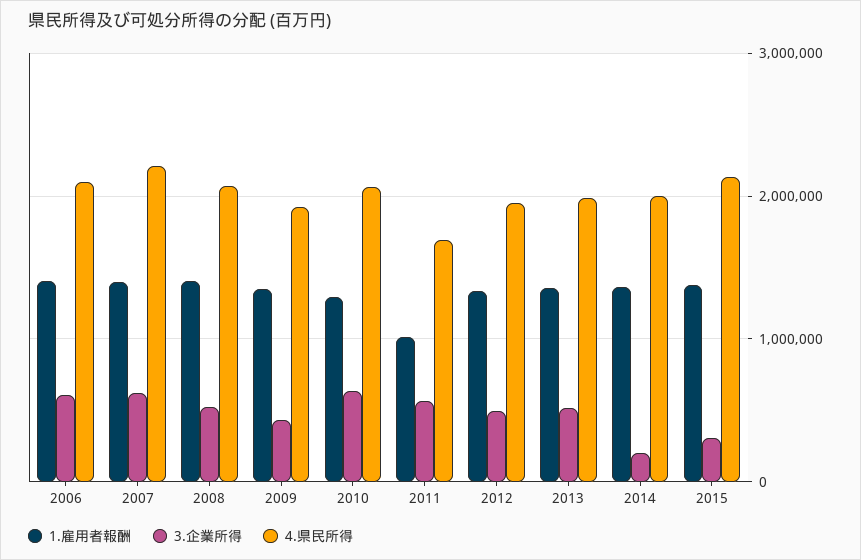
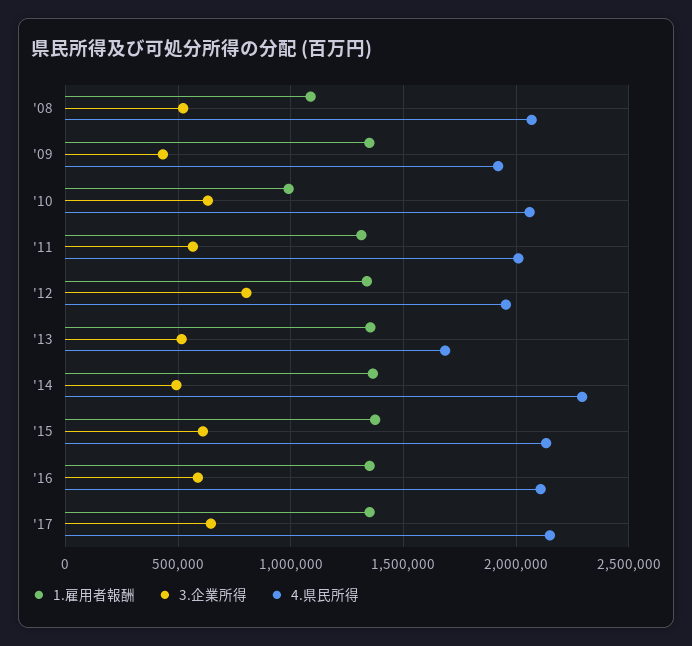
1.雇用者報酬, 2006: 1400000 -> none
3.企業所得, 2006: 600000 -> none
4.県民所得, 2006: 2100000 -> none
1.雇用者報酬, 2007: 1400000 -> none
3.企業所得, 2007: 600000 -> none
4.県民所得, 2007: 2200000 -> none
1.雇用者報酬, 2008: 1400000 -> 1100000
1.雇用者報酬, 2010: 1300000 -> 1000000
1.雇用者報酬, 2011: 1000000 -> 1300000
4.県民所得, 2011: 1700000 -> 2000000
3.企業所得, 2012: 500000 -> 800000
4.県民所得, 2013: 2000000 -> 1700000
3.企業所得, 2014: 200000 -> 500000
4.県民所得, 2014: 2000000 -> 2300000
3.企業所得, 2015: 300000 -> 600000
1.雇用者報酬, '16: none -> 1350000
3.企業所得, '16: none -> 600000
4.県民所得, '16: none -> 2100000
1.雇用者報酬, '17: none -> 1350000
3.企業所得, '17: none -> 650000
4.県民所得, '17: none -> 2150000

